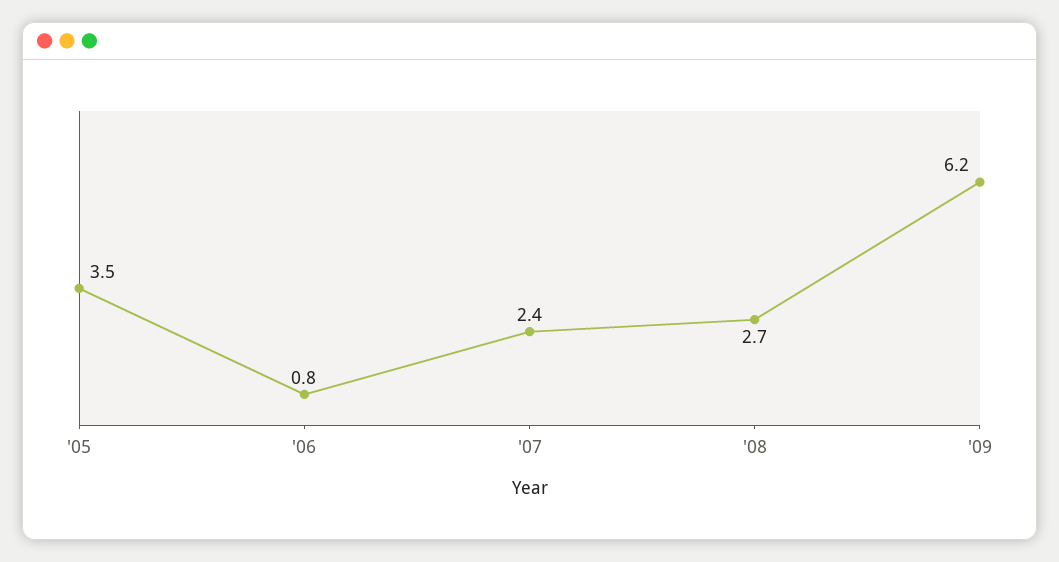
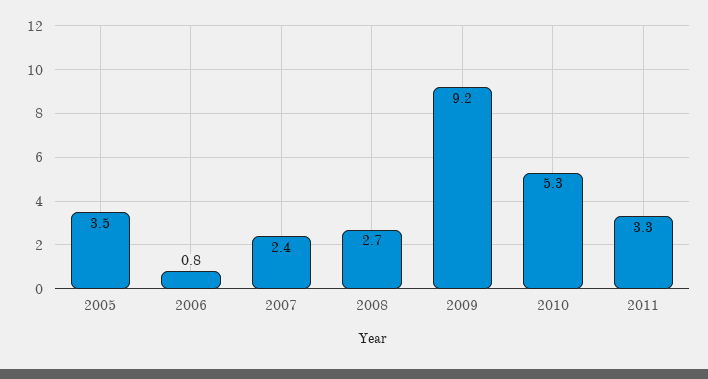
'09: 6.2 -> 9.2
2010: none -> 5.3
2011: none -> 3.3

